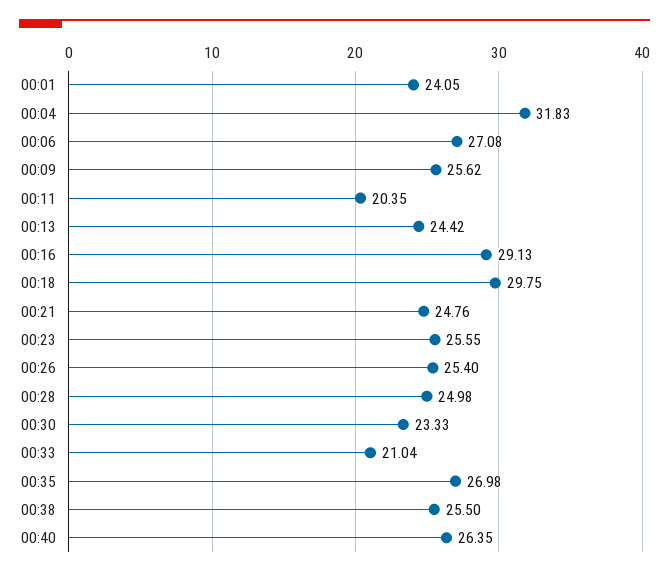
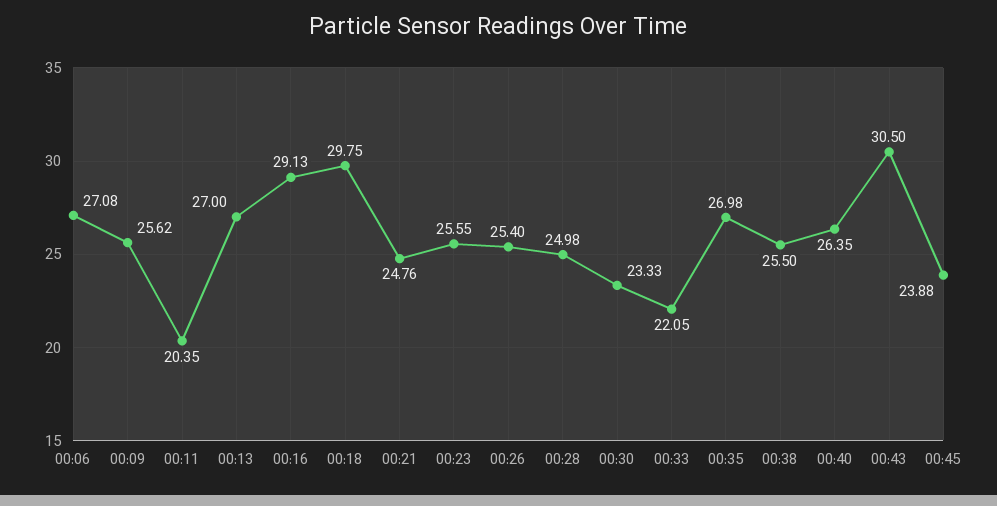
00:01: 24.05 -> none
00:04: 31.83 -> none
00:13: 24.42 -> 27
00:33: 21.04 -> 22.05
00:43: none -> 30.5
00:45: none -> 23.88

